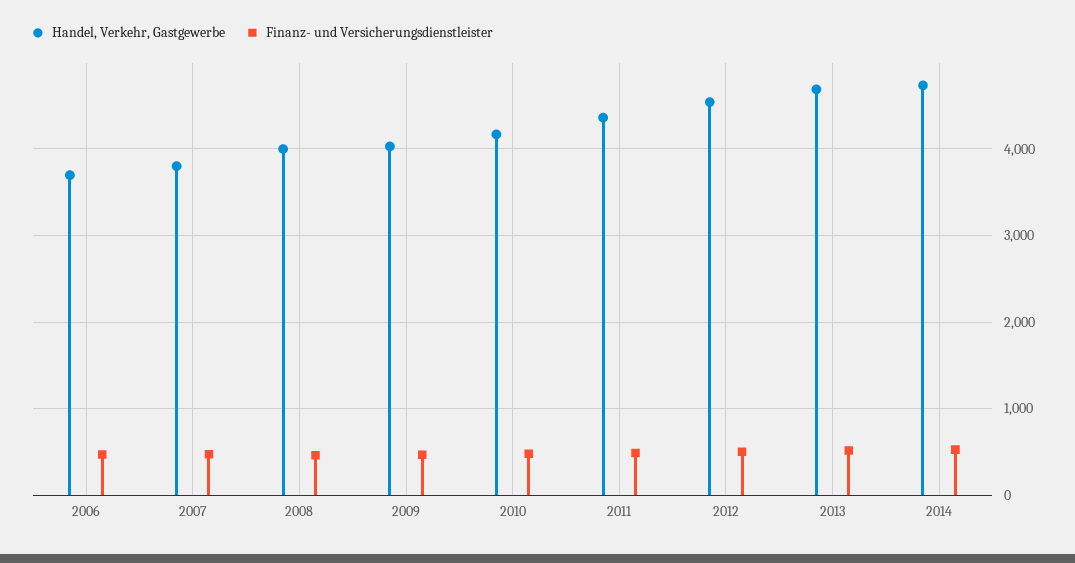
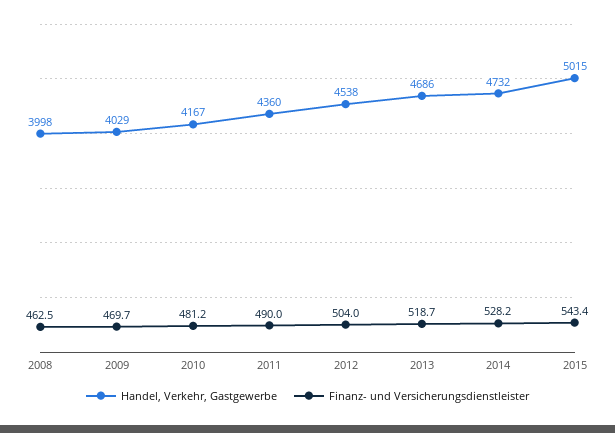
Handel, Verkehr, Gastgewerbe, 2006: 3700 -> none
Finanz- und Versicherungsdienstleister, 2006: 500 -> none
Handel, Verkehr, Gastgewerbe, 2007: 3800 -> none
Finanz- und Versicherungsdienstleister, 2007: 500 -> none
Handel, Verkehr, Gastgewerbe, 2015: none -> 5015
Finanz- und Versicherungsdienstleister, 2015: none -> 543.4

